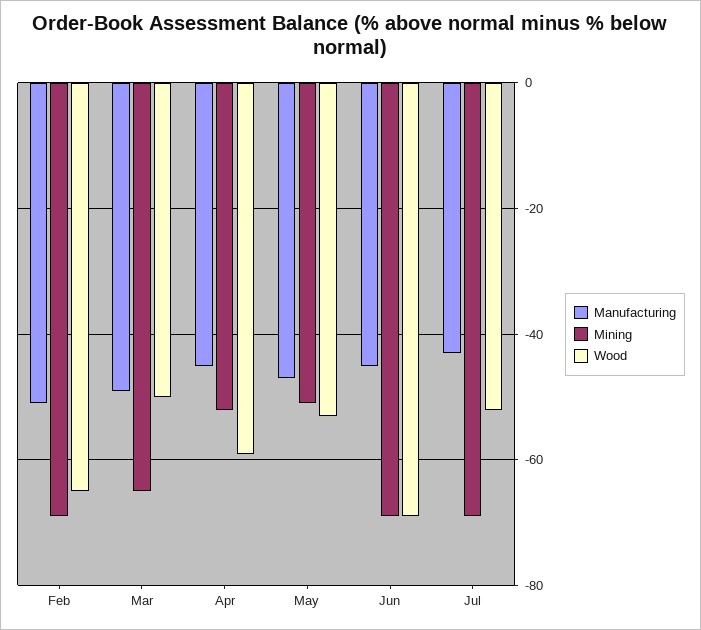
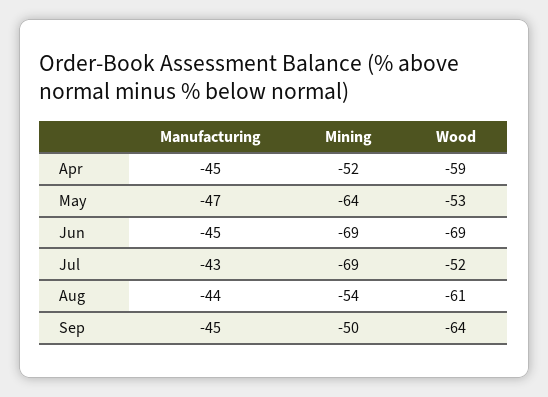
Manufacturing, Feb: -50 -> none
Mining, Feb: -70 -> none
Wood, Feb: -65 -> none
Manufacturing, Mar: -50 -> none
Mining, Mar: -65 -> none
Wood, Mar: -50 -> none
Mining, May: -50 -> -64
Manufacturing, Aug: none -> -44
Mining, Aug: none -> -54
Wood, Aug: none -> -61
Manufacturing, Sep: none -> -45
Mining, Sep: none -> -50
Wood, Sep: none -> -64

